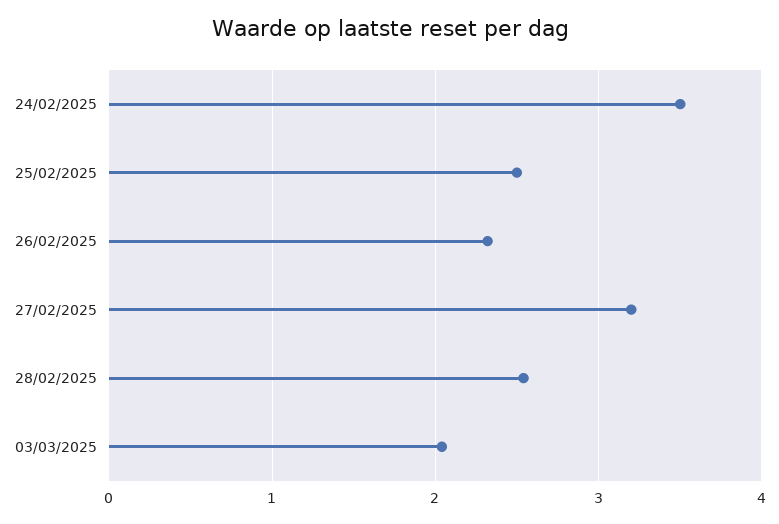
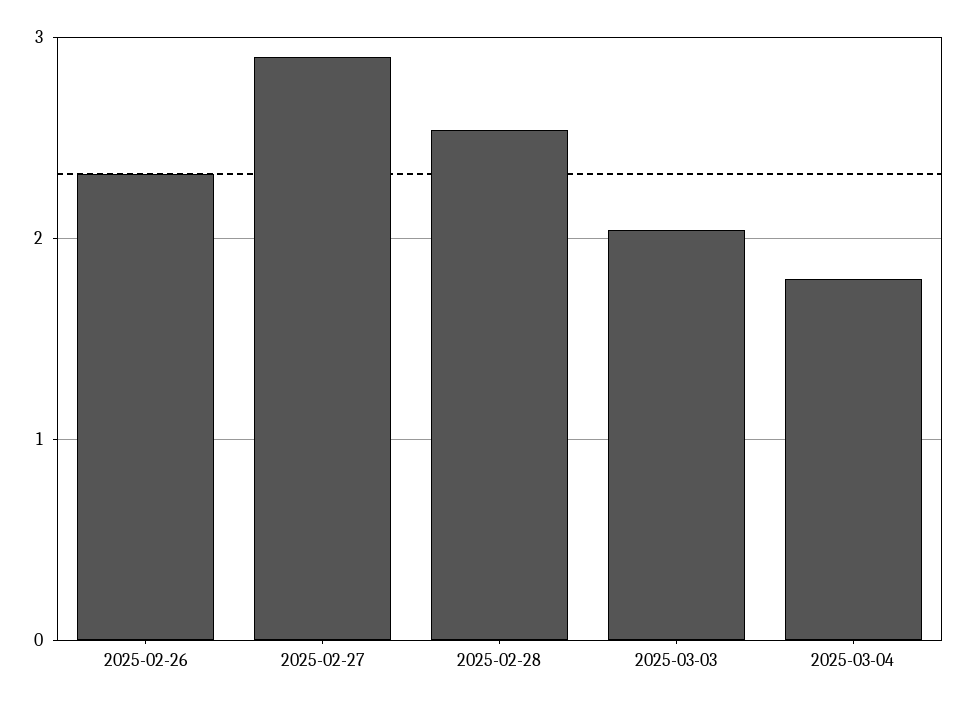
24/02/2025: 3.5 -> none
25/02/2025: 2.5 -> none
27/02/2025: 3.2 -> 2.9
2025-03-04: none -> 1.8

